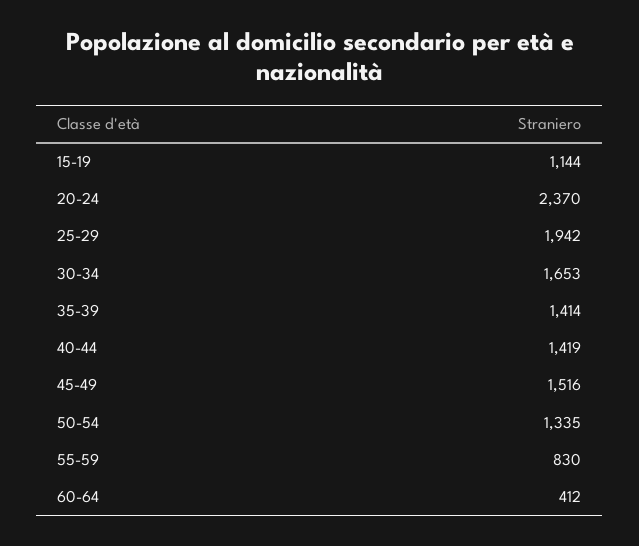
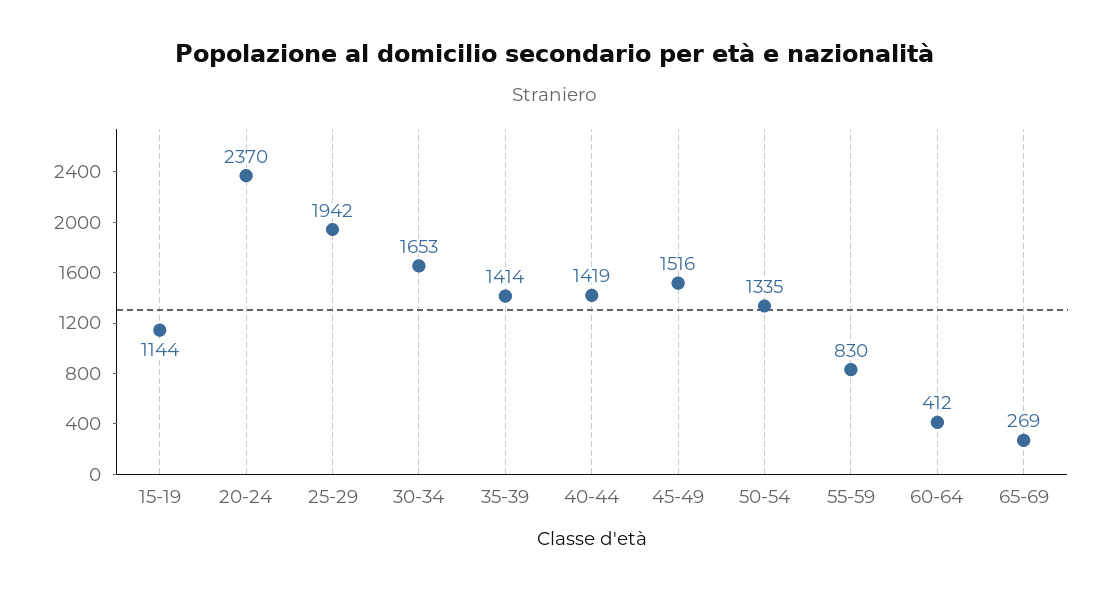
65-69: none -> 269

